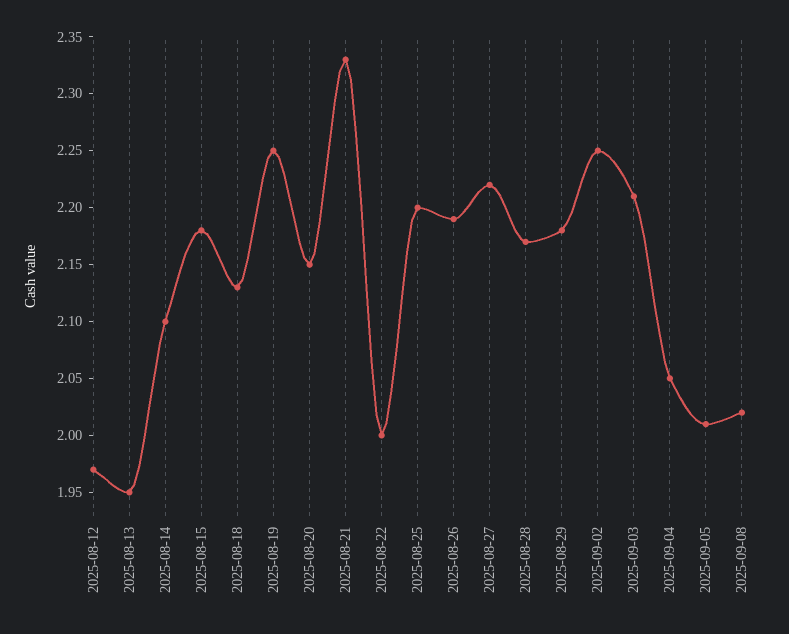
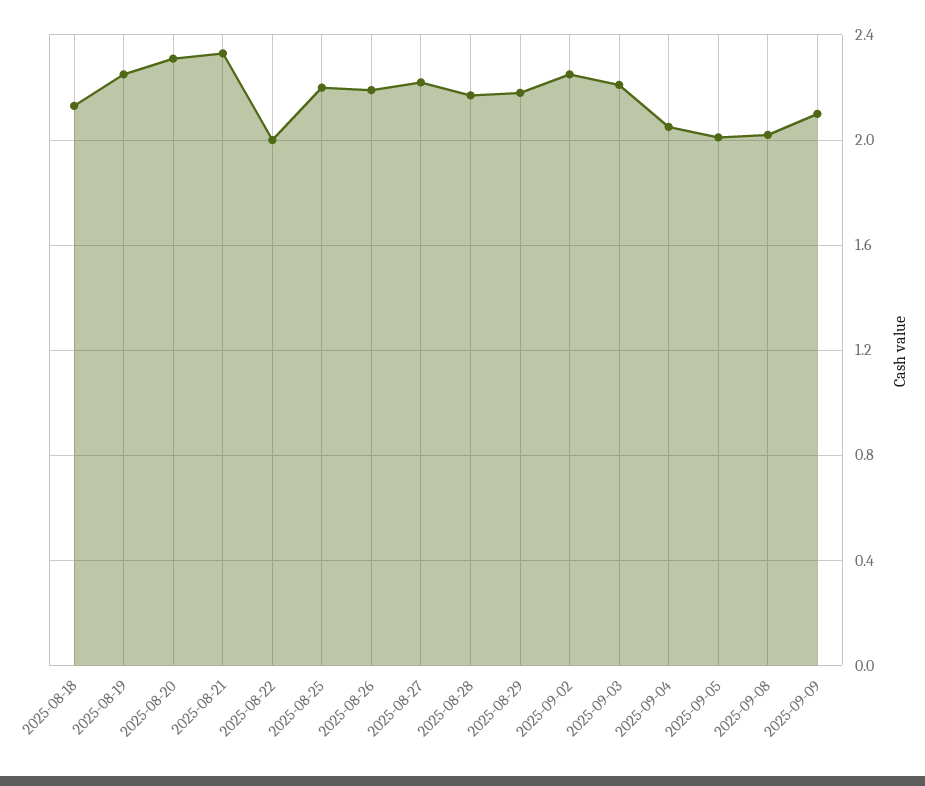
2025-08-12: 1.97 -> none
2025-08-13: 1.95 -> none
2025-08-14: 2.1 -> none
2025-08-15: 2.18 -> none
2025-08-20: 2.15 -> 2.3
2025-09-09: none -> 2.1

